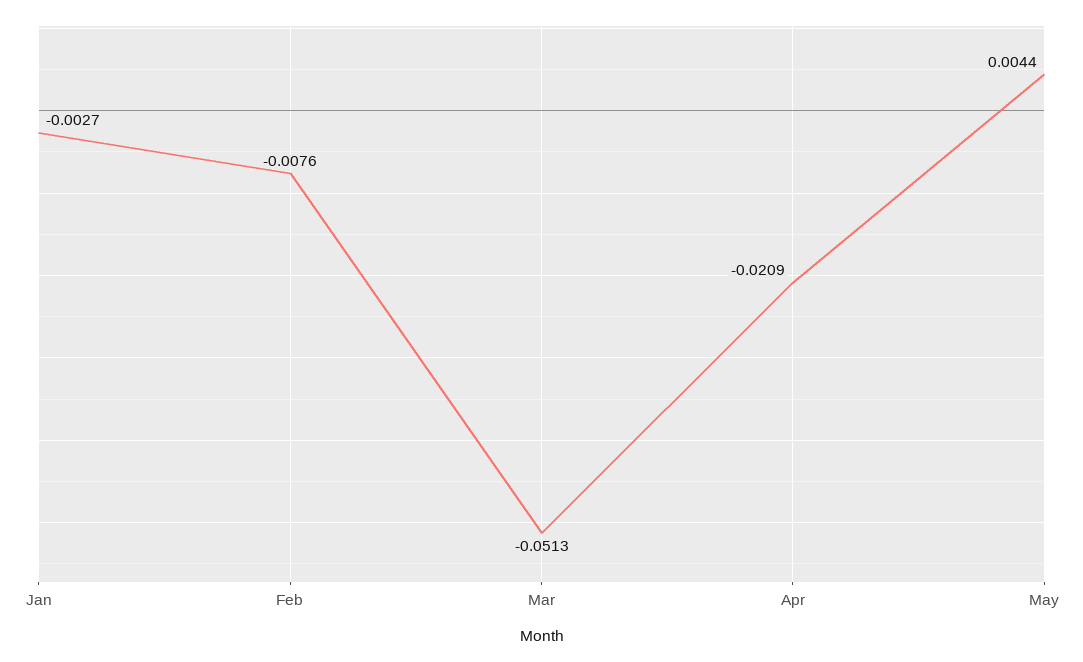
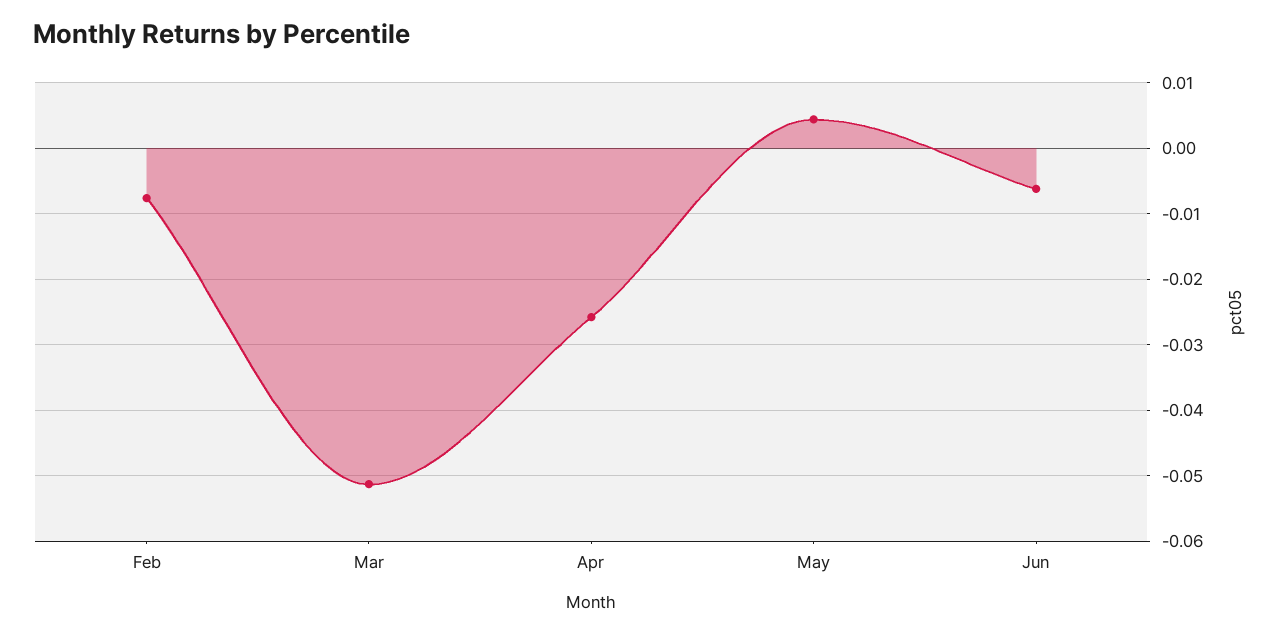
Jan: -0.0027 -> none
Apr: -0.0209 -> -0.026
Jun: none -> -0.006

